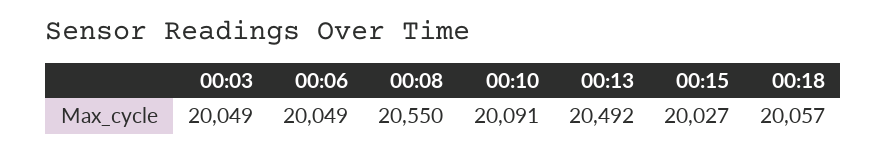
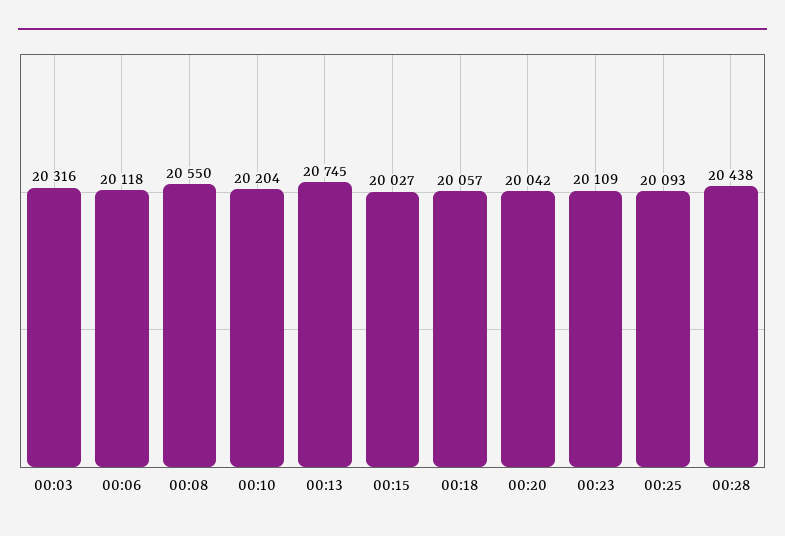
00:03: 20049 -> 20316
00:06: 20049 -> 20118
00:10: 20091 -> 20204
00:13: 20492 -> 20745
00:20: none -> 20042
00:23: none -> 20109
00:25: none -> 20093
00:28: none -> 20438

